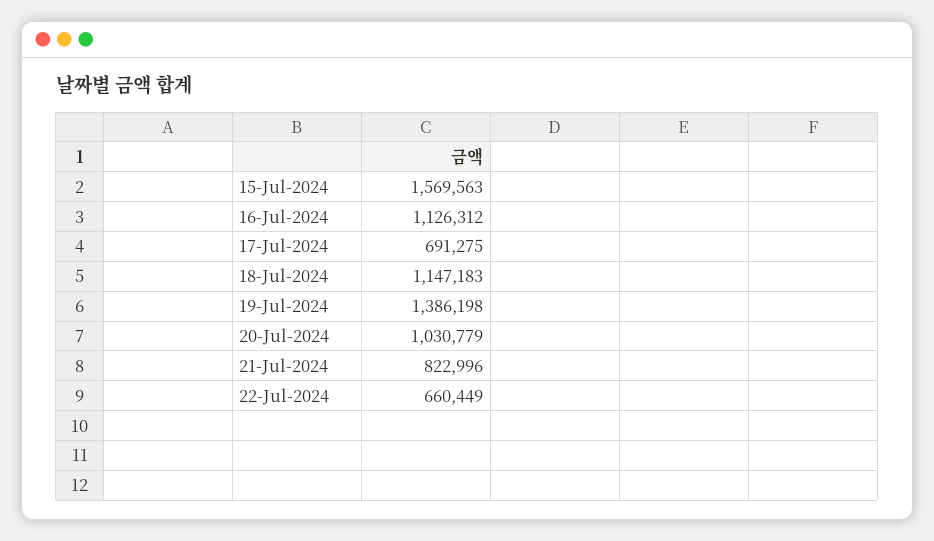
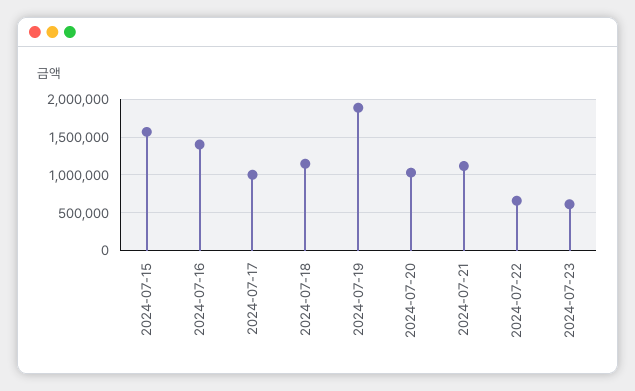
16-Jul-2024: 1126312 -> 1400000
17-Jul-2024: 691275 -> 1000000
19-Jul-2024: 1386198 -> 1900000
21-Jul-2024: 822996 -> 1100000
2024-07-23: none -> 600000

